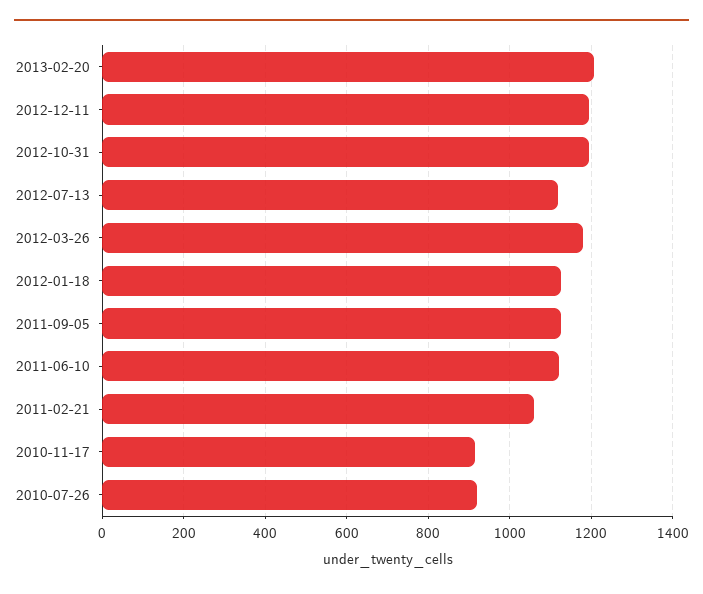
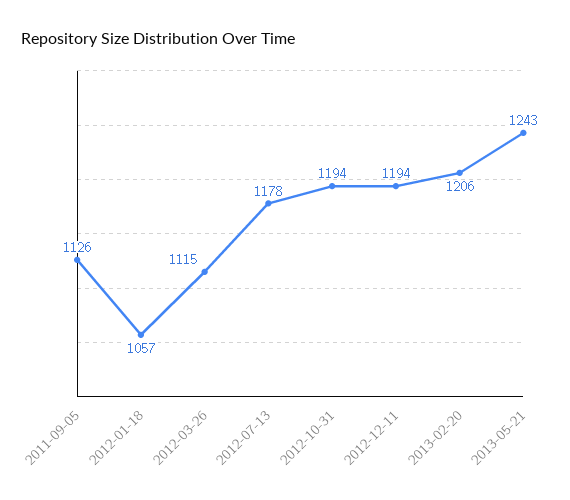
2012-07-13: 1120 -> 1178
2012-03-26: 1180 -> 1115
2012-01-18: 1120 -> 1057
2011-06-10: 1120 -> none
2011-02-21: 1060 -> none
2010-11-17: 920 -> none
2010-07-26: 920 -> none
2013-05-21: none -> 1243

